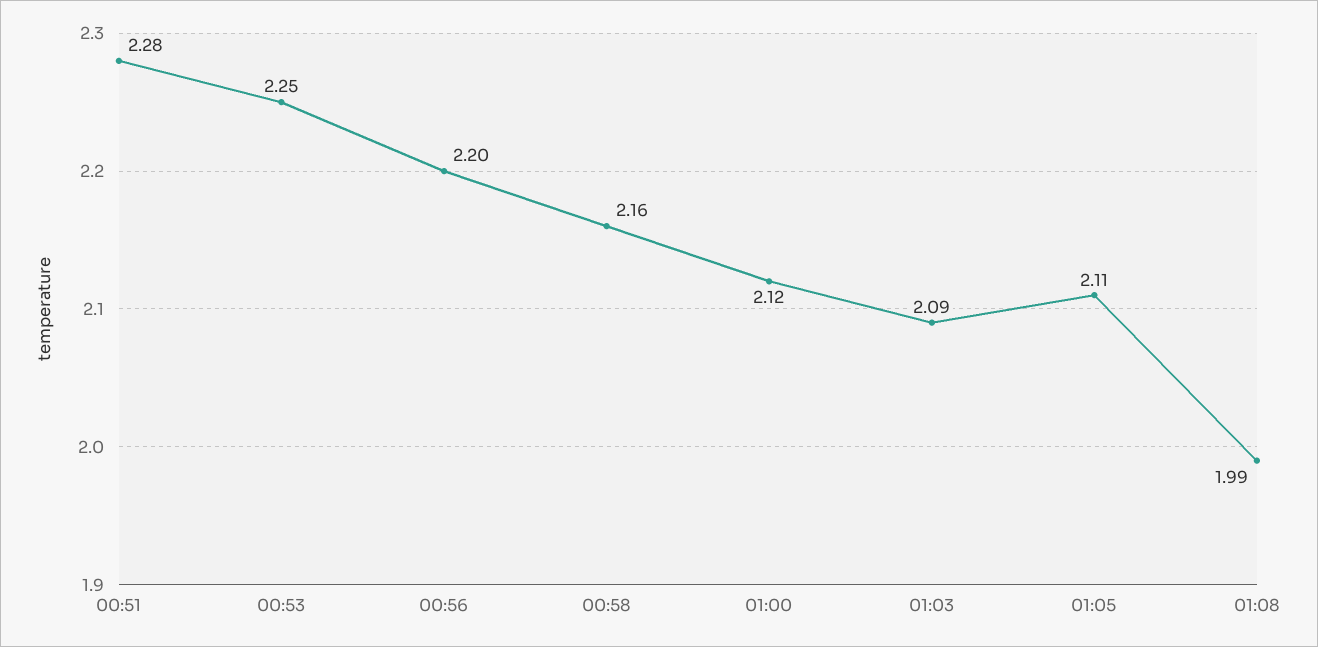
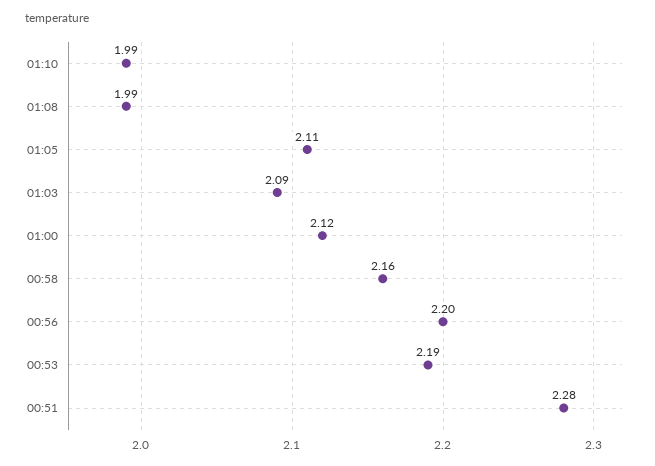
00:53: 2.25 -> 2.19
01:10: none -> 1.99

